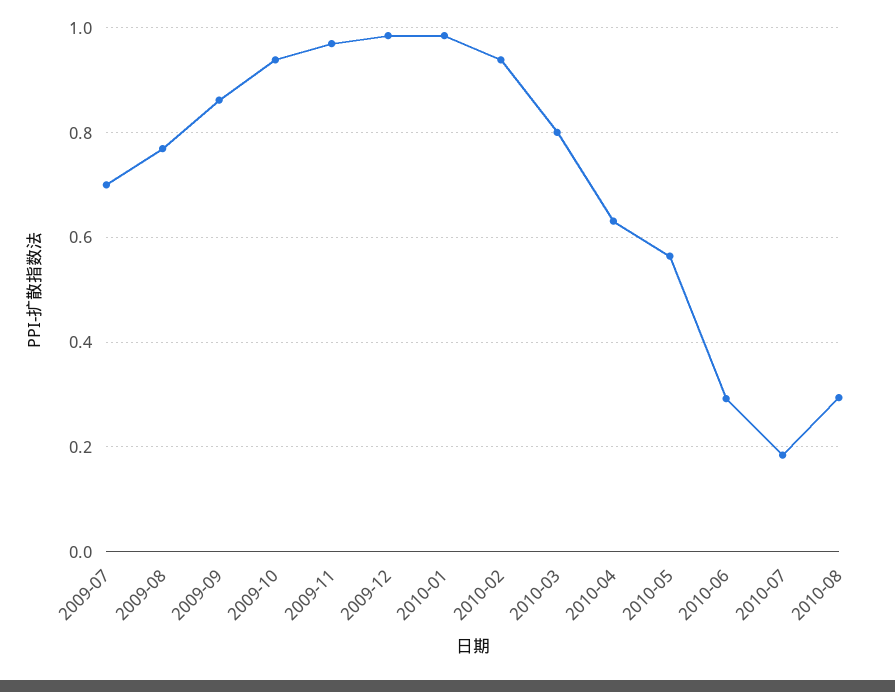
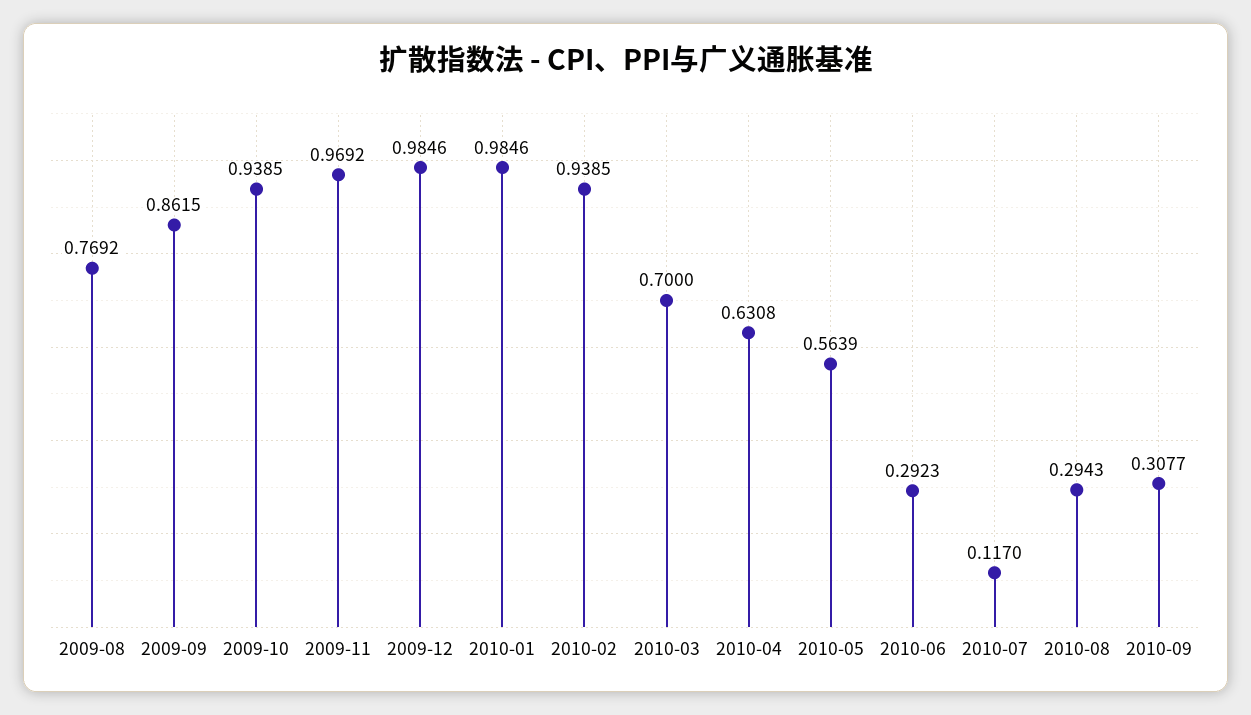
2009-07: 0.7 -> none
2010-03: 0.8 -> 0.7
2010-07: 0.18 -> 0.117
2010-09: none -> 0.3077

